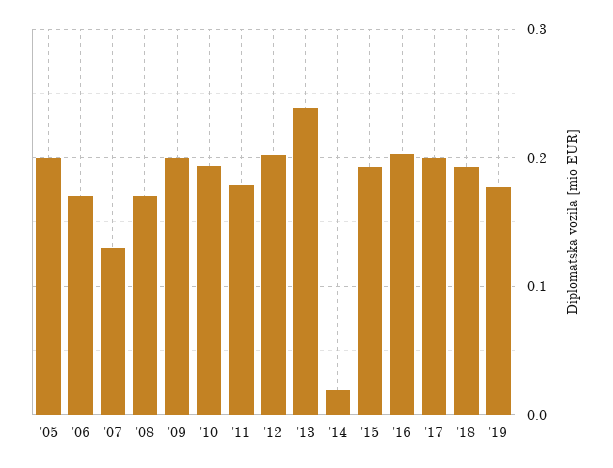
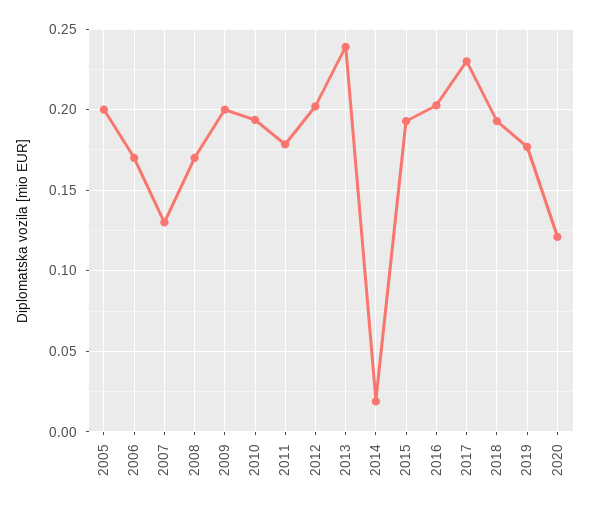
'17: 0.2 -> 0.23
2020: none -> 0.12

